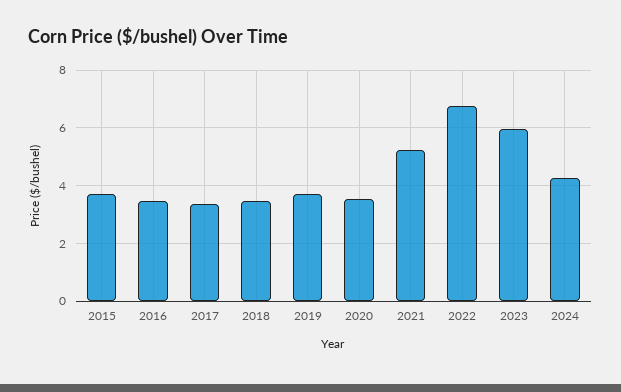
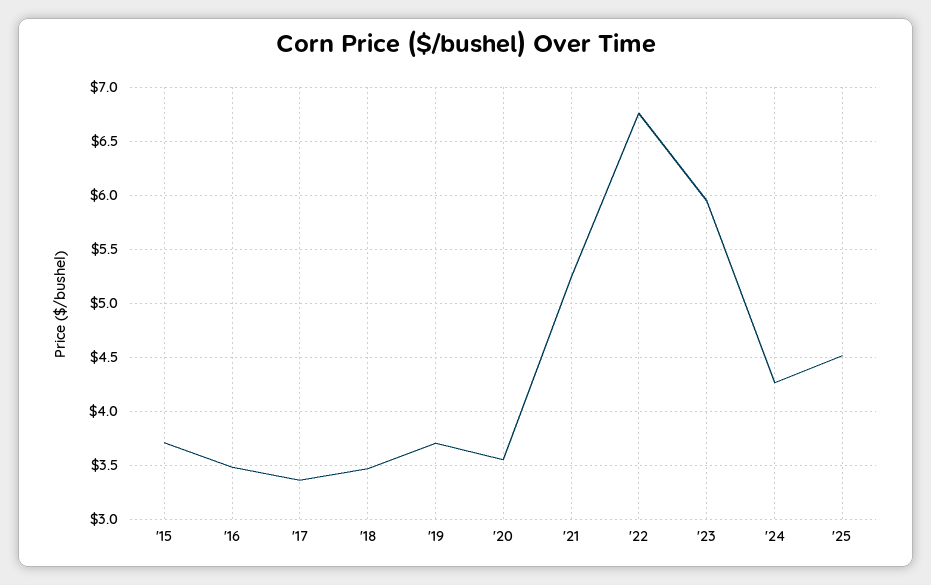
'25: none -> 4.5

